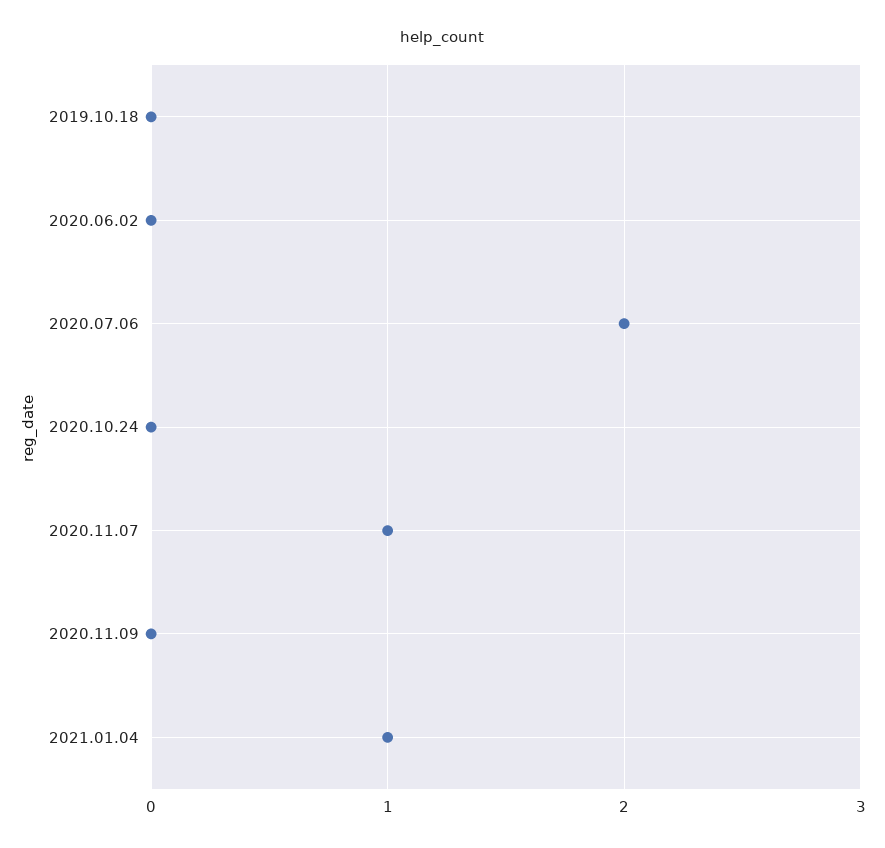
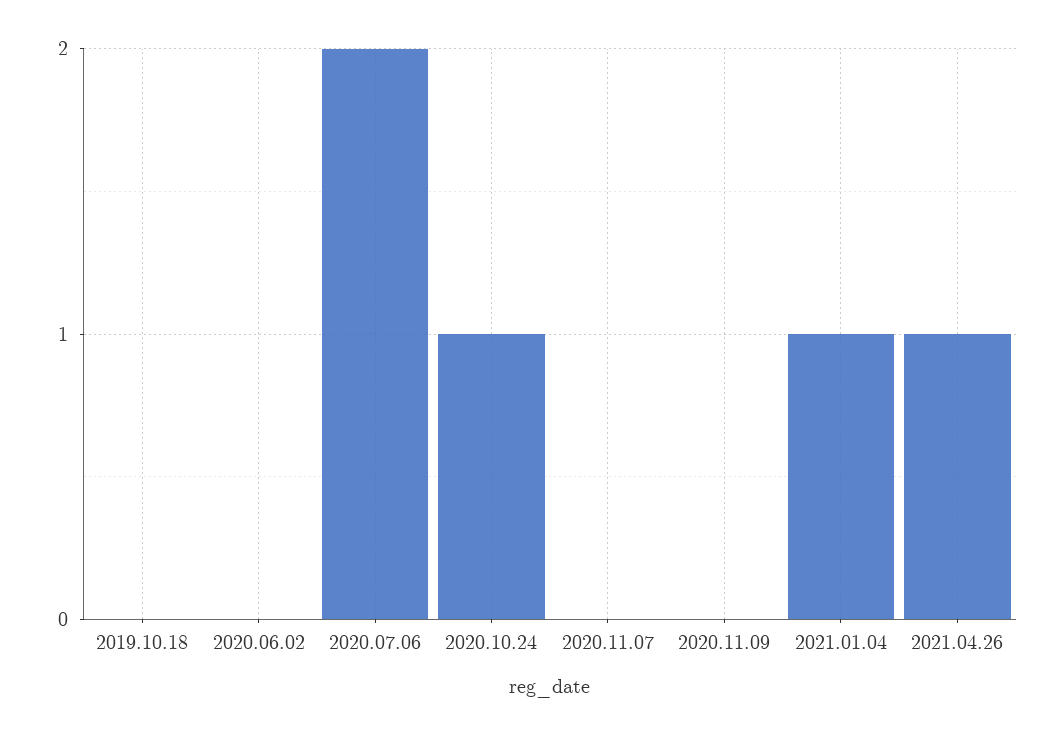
2020.10.24: 0 -> 1
2020.11.07: 1 -> 0
2021.04.26: none -> 1

